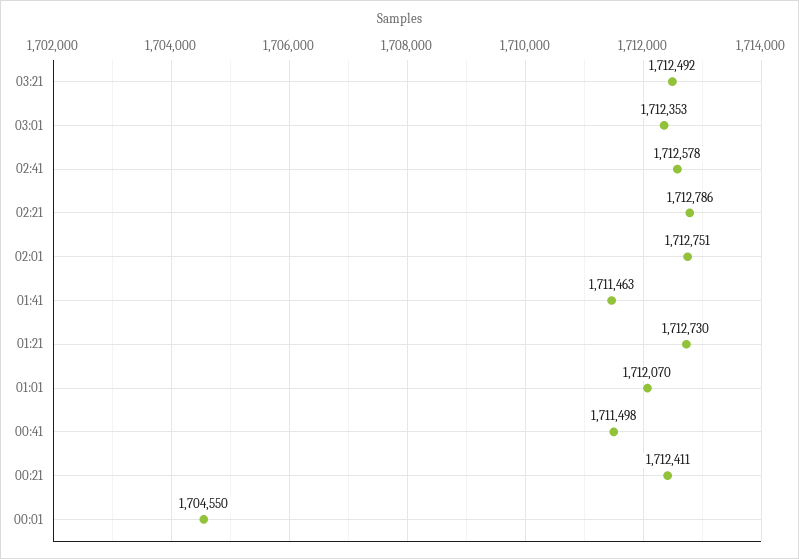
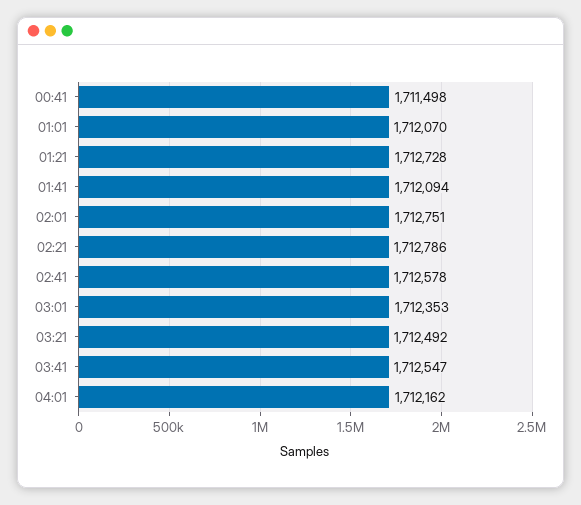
01:41: 1711463 -> 1712094
01:21: 1712730 -> 1712728
00:21: 1712411 -> none
00:01: 1704550 -> none
03:41: none -> 1712547
04:01: none -> 1712162

